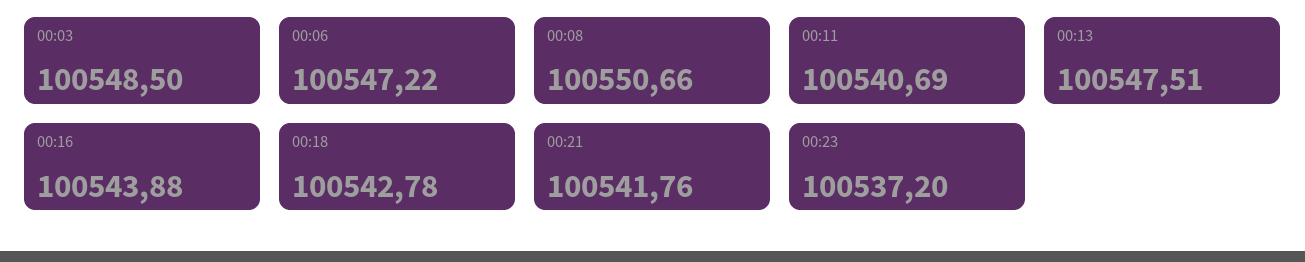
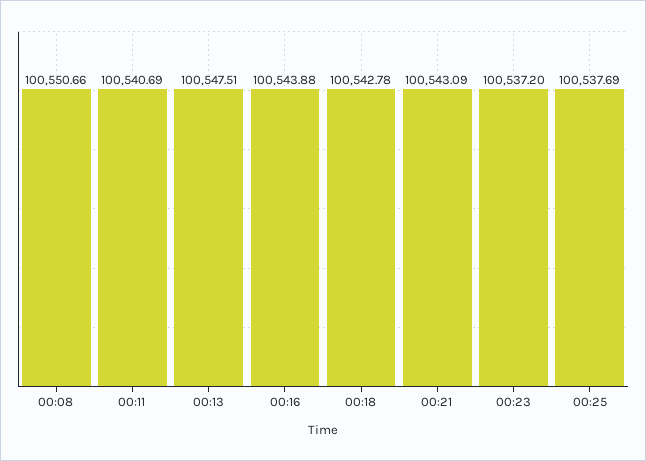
00:03: 100548.5 -> none
00:06: 100547.22 -> none
00:21: 100541.76 -> 100543.09
00:25: none -> 100537.69

